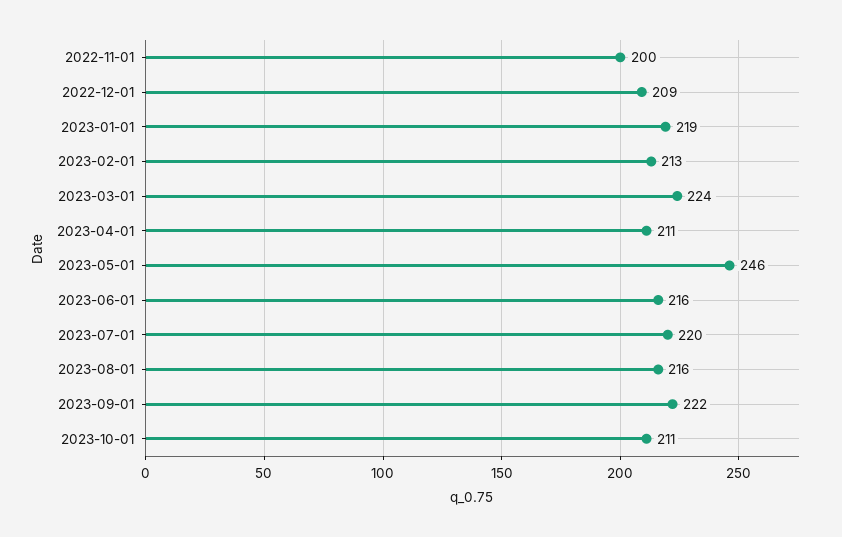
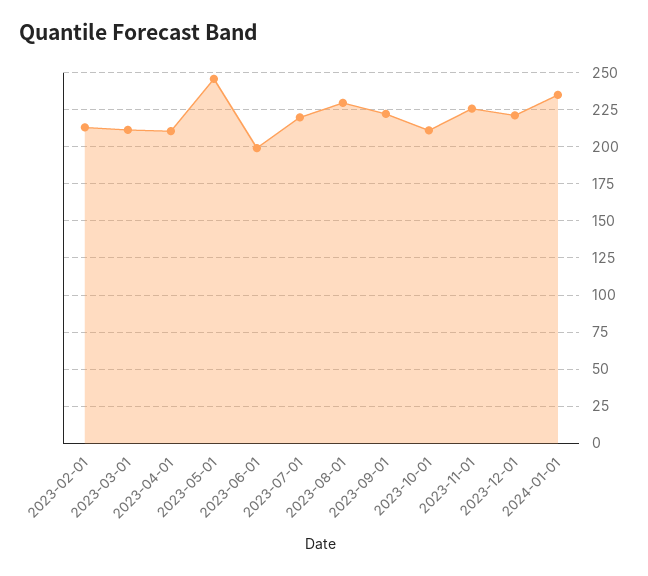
2022-11-01: 200 -> none
2022-12-01: 209 -> none
2023-01-01: 219 -> none
2023-03-01: 224 -> 210
2023-06-01: 216 -> 200
2023-08-01: 216 -> 230
2023-11-01: none -> 225
2023-12-01: none -> 220
2024-01-01: none -> 235

